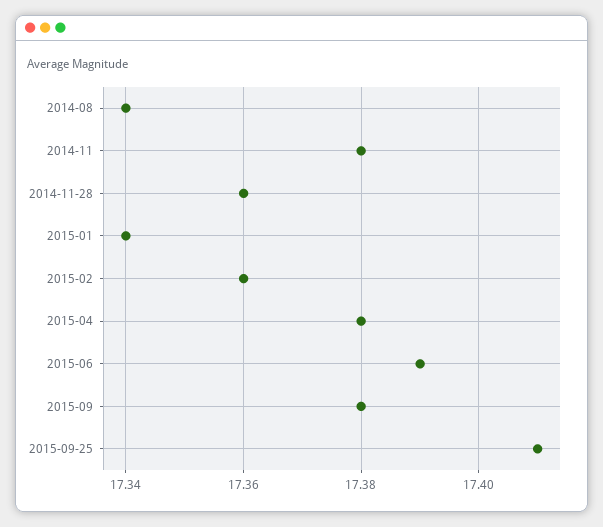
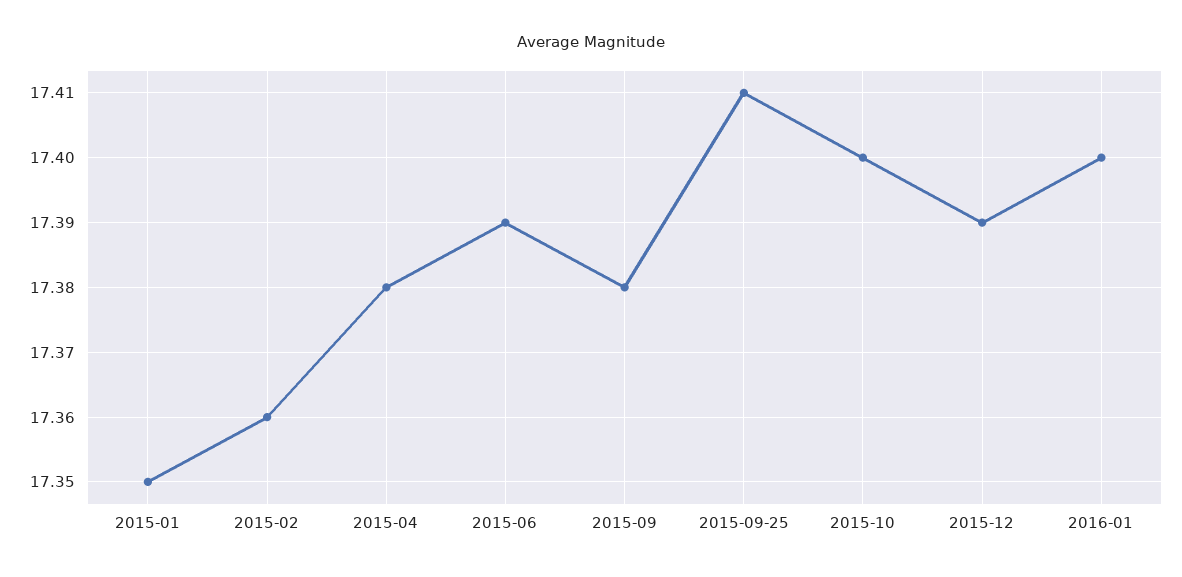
2014-08: 17.34 -> none
2014-11: 17.38 -> none
2014-11-28: 17.36 -> none
2015-01: 17.34 -> 17.35
2015-10: none -> 17.4
2015-12: none -> 17.39
2016-01: none -> 17.4

